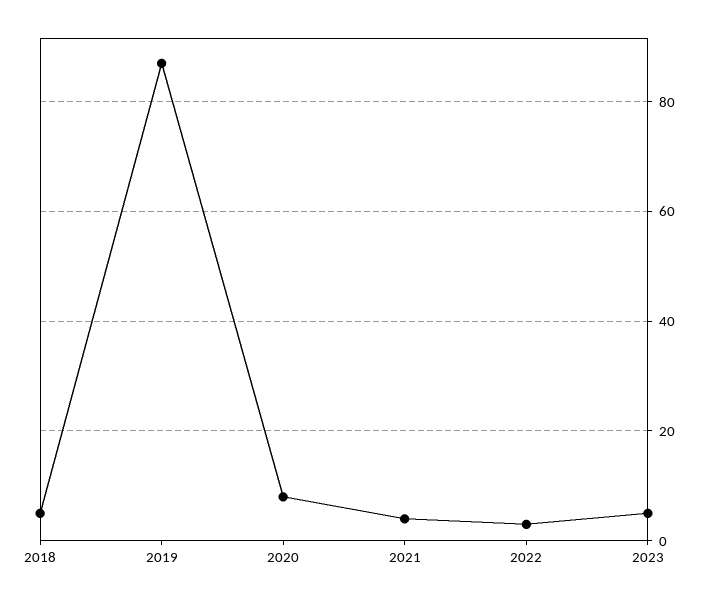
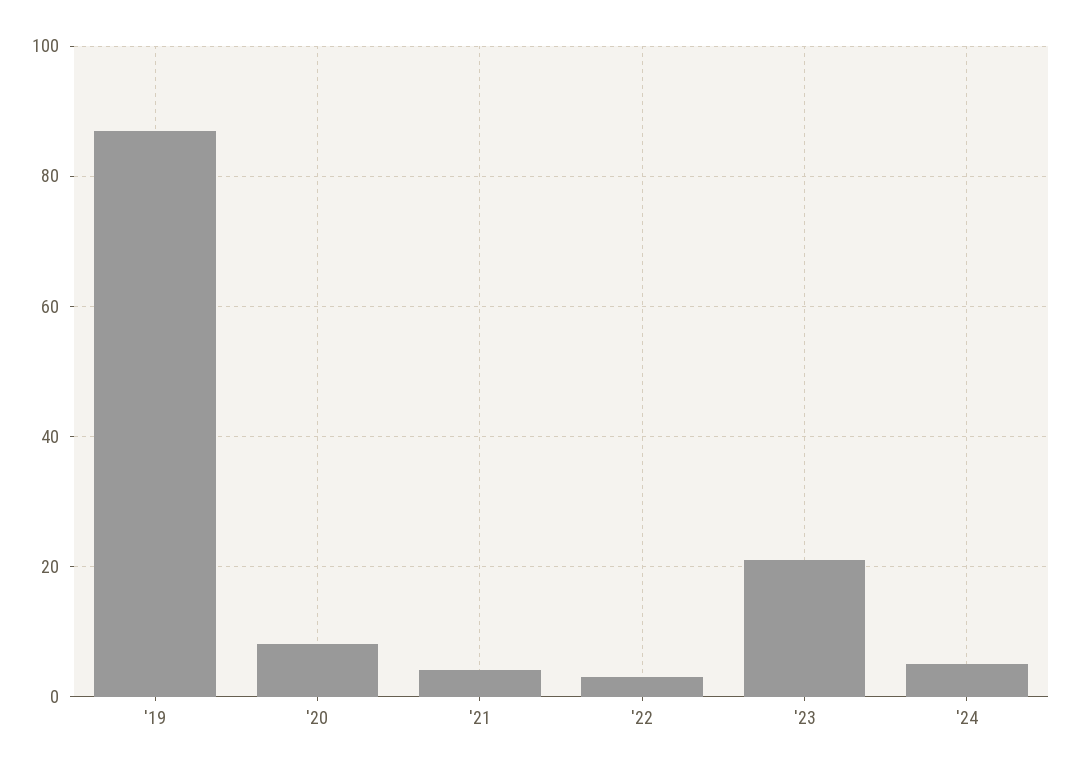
2018: 5 -> none
2023: 5 -> 20
'24: none -> 5

